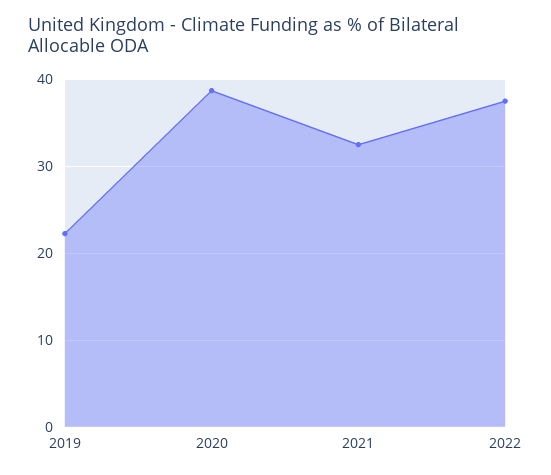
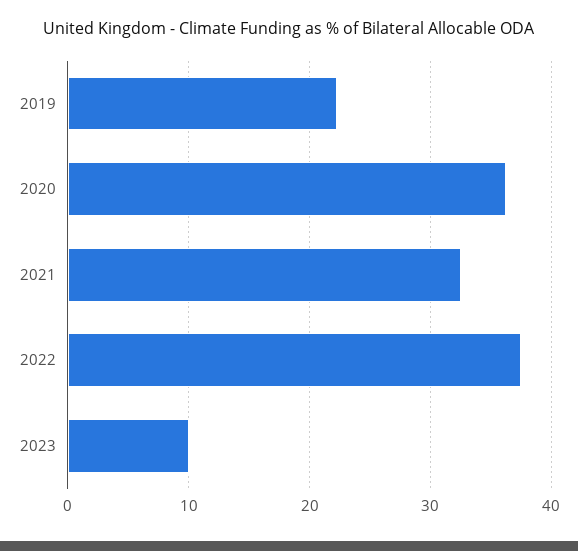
2020: 39 -> 36
2023: none -> 10

